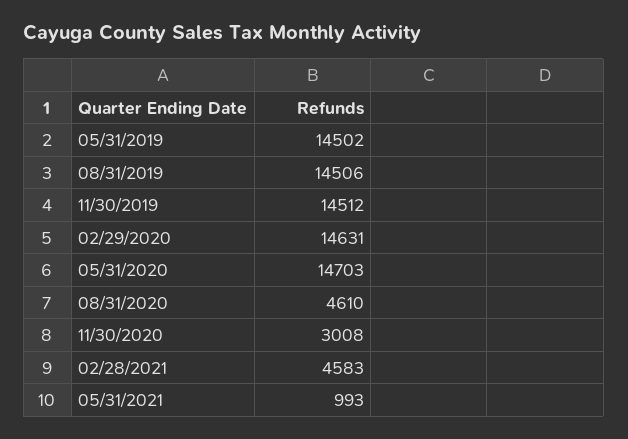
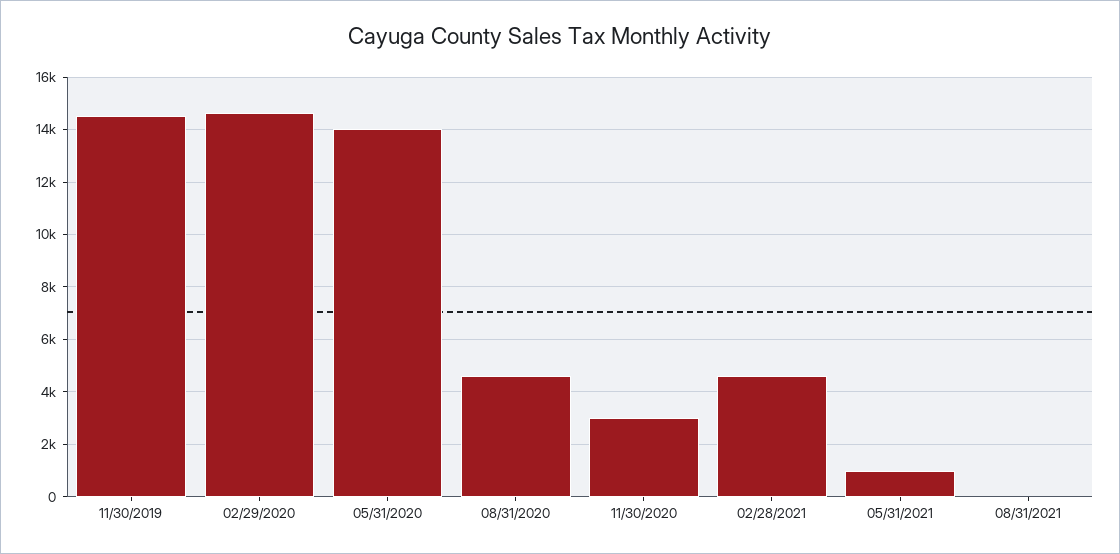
05/31/2019: 14502 -> none
08/31/2019: 14506 -> none
05/31/2020: 14703 -> 14000
08/31/2021: none -> 0

